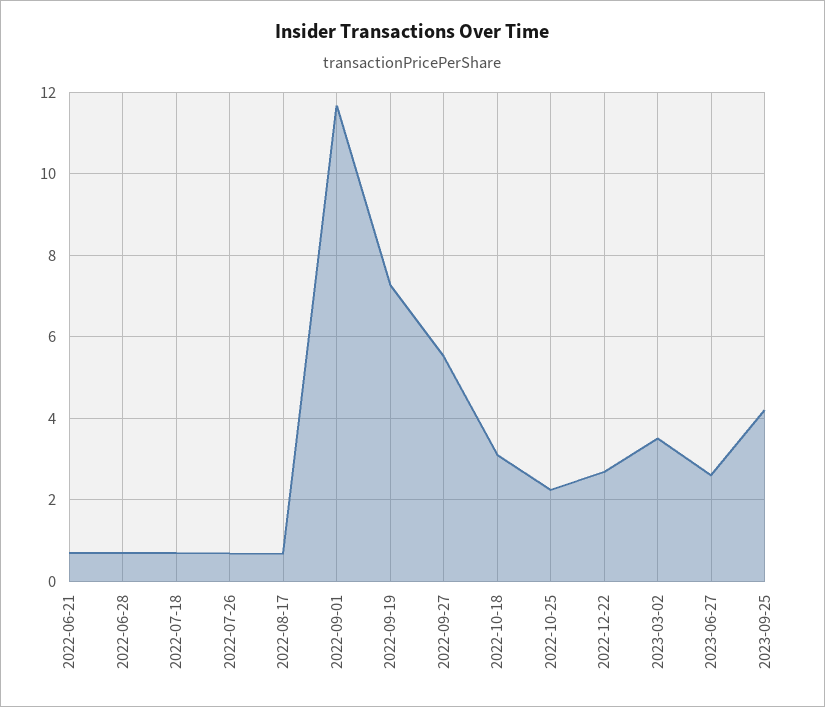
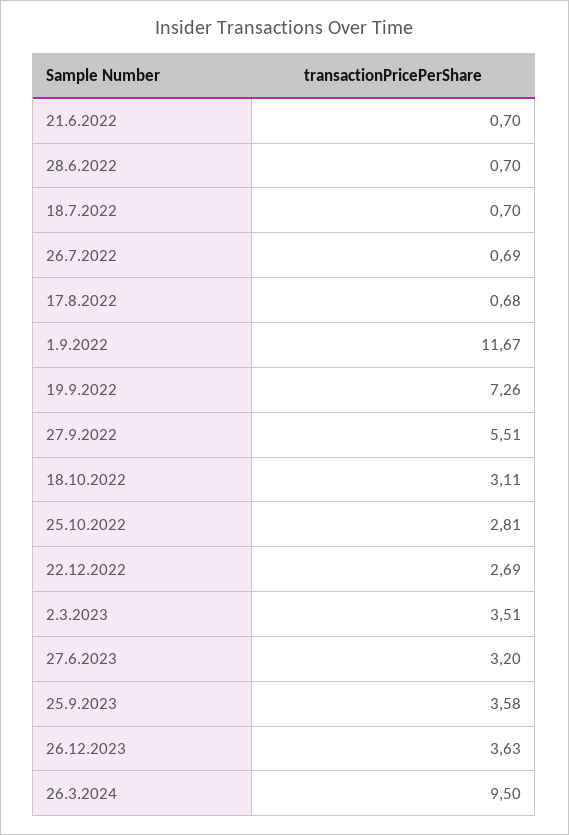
2022-10-25: 2.2 -> 2.81
2023-06-27: 2.6 -> 3.2
2023-09-25: 4.2 -> 3.58
26.12.2023: none -> 3.63
26.3.2024: none -> 9.5

